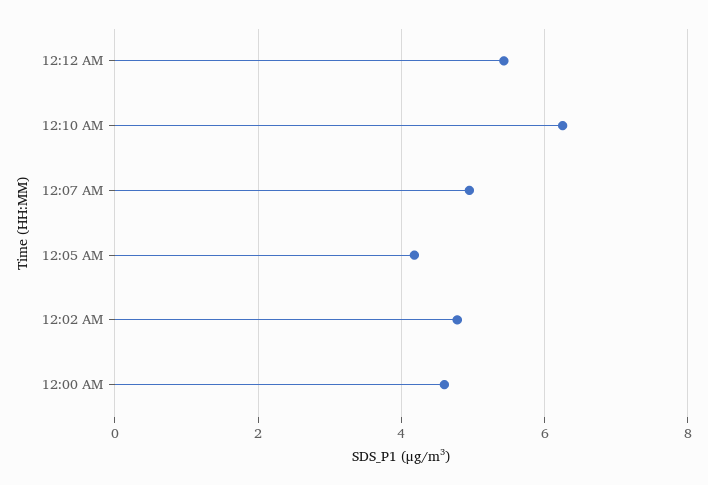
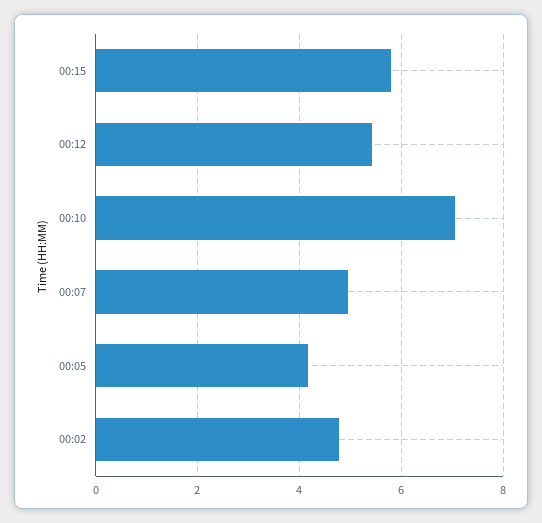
12:10 AM: 6.2 -> 7
12:00 AM: 4.6 -> none
00:15: none -> 5.8

